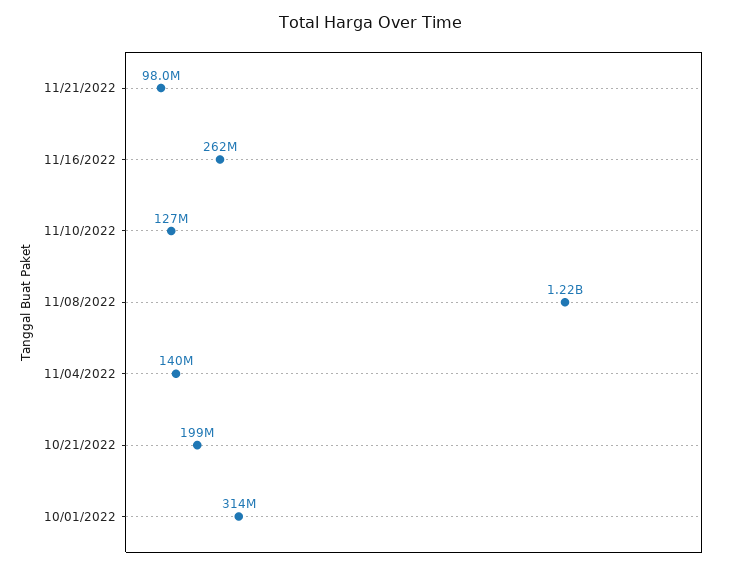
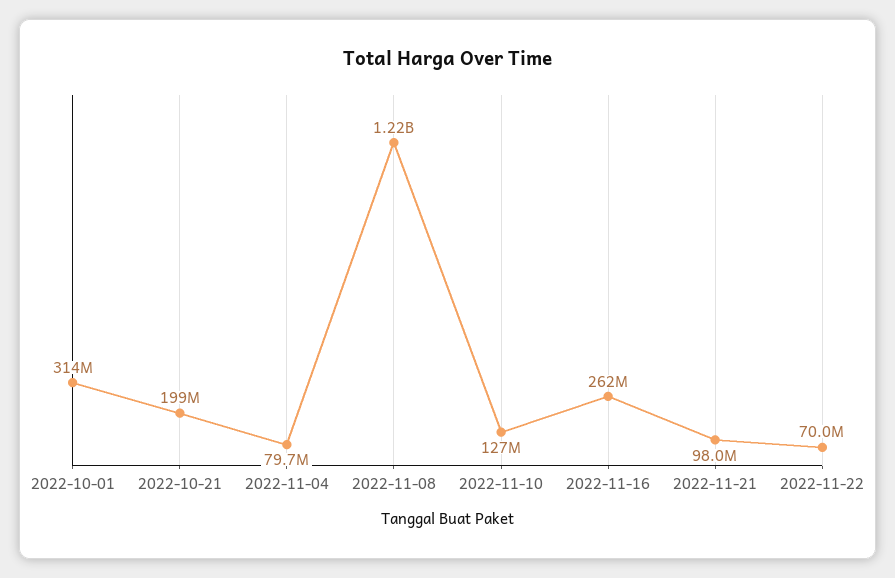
11/04/2022: 140000000 -> 79700000
2022-11-22: none -> 70000000

